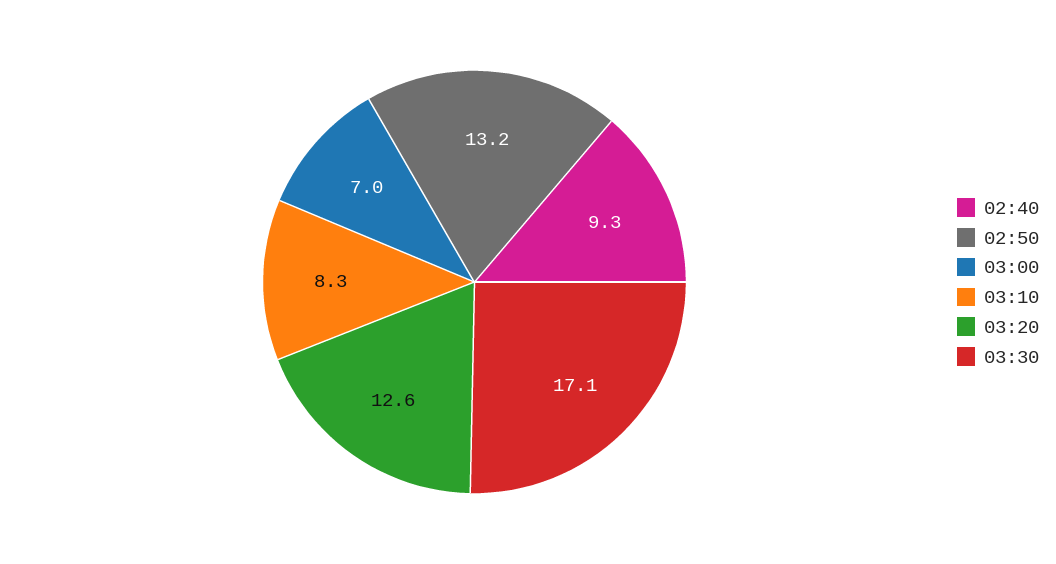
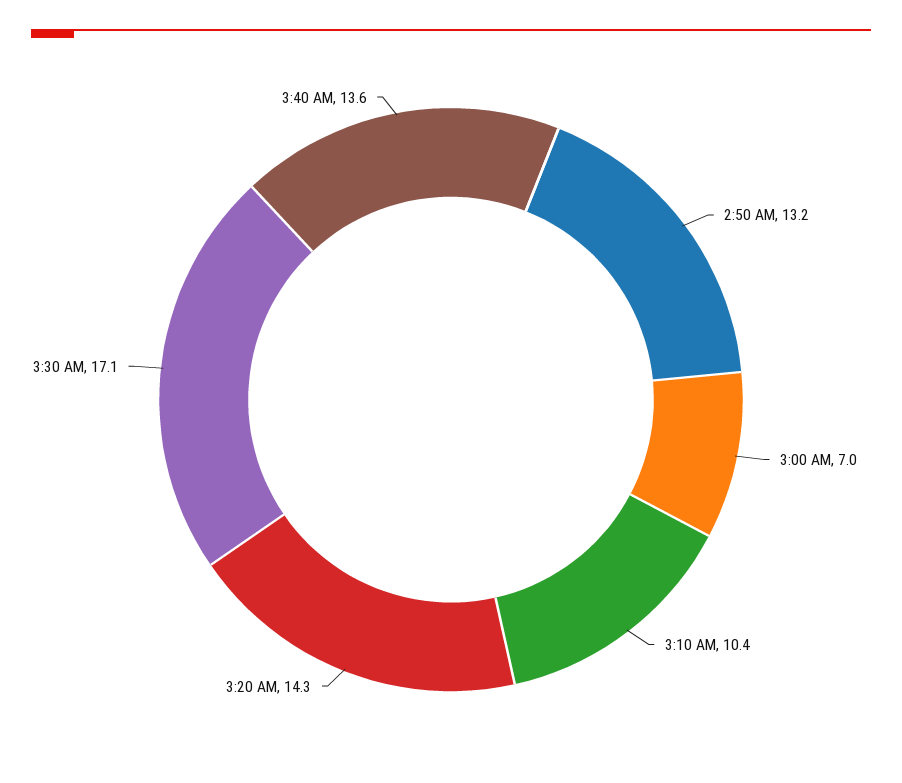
02:40: 9.3 -> none
03:10: 8.3 -> 10.4
03:20: 12.6 -> 14.3
3:40 AM: none -> 13.6

